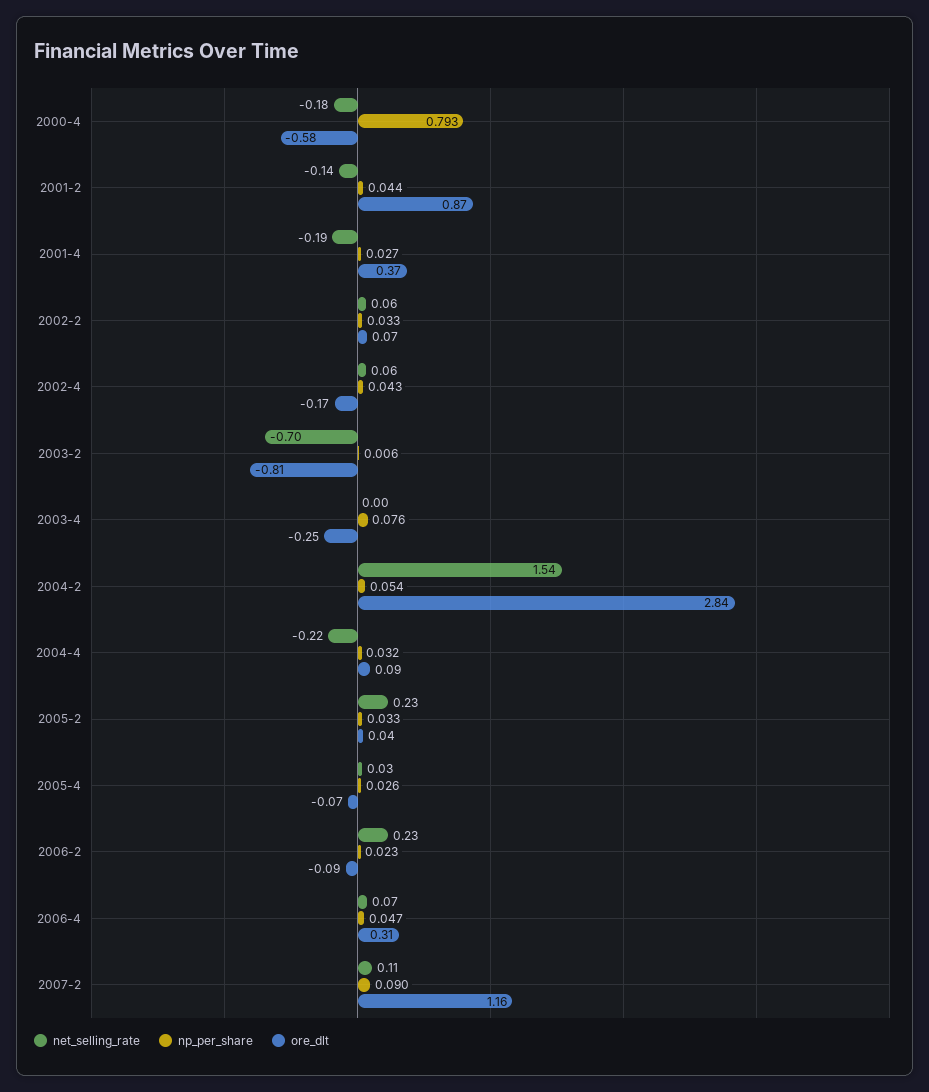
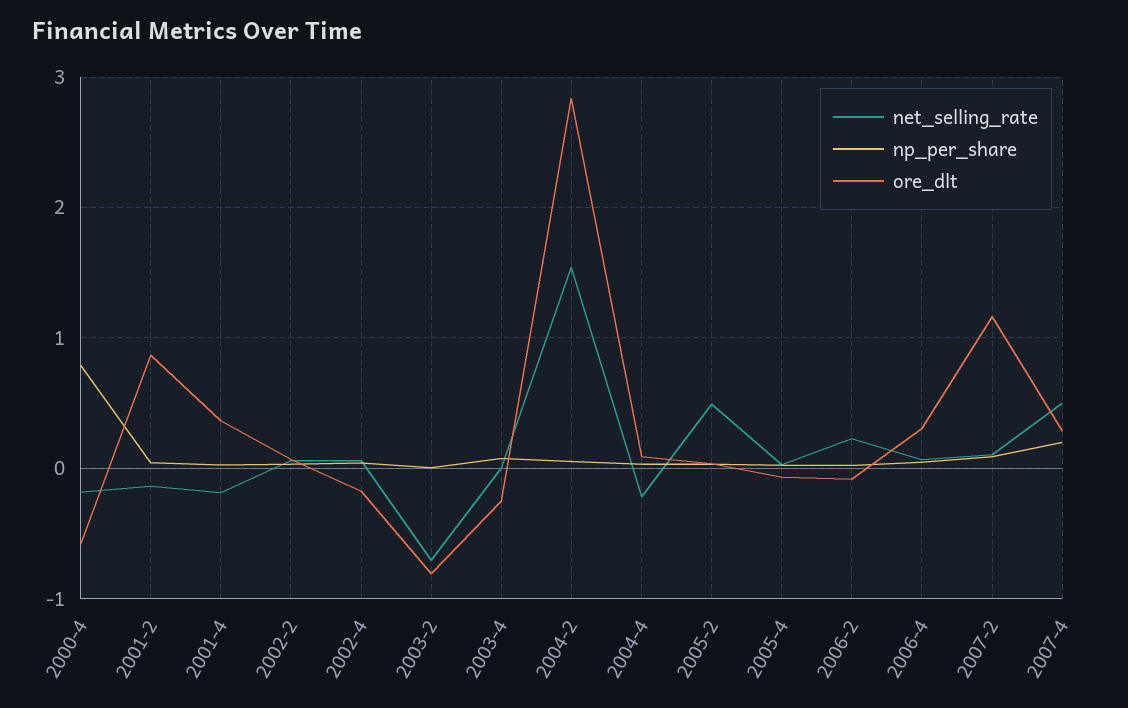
net_selling_rate, 2005-2: 0.23 -> 0.5
net_selling_rate, 2007-4: none -> 0.5
np_per_share, 2007-4: none -> 0.2
ore_dlt, 2007-4: none -> 0.3

